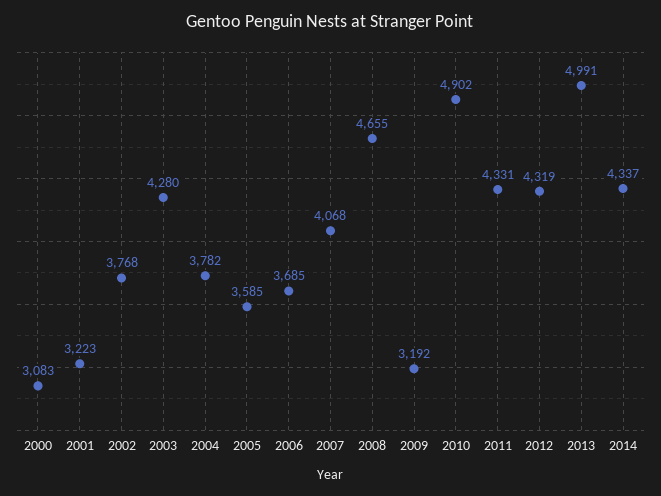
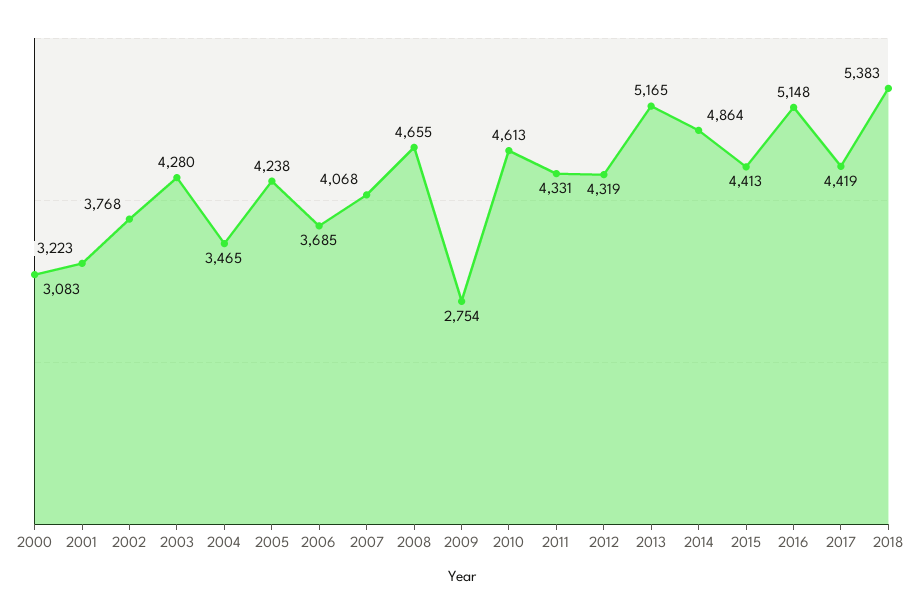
2004: 3782 -> 3465
2005: 3585 -> 4238
2009: 3192 -> 2754
2010: 4902 -> 4613
2013: 4991 -> 5165
2014: 4337 -> 4864
2015: none -> 4413
2016: none -> 5148
2017: none -> 4419
2018: none -> 5383

